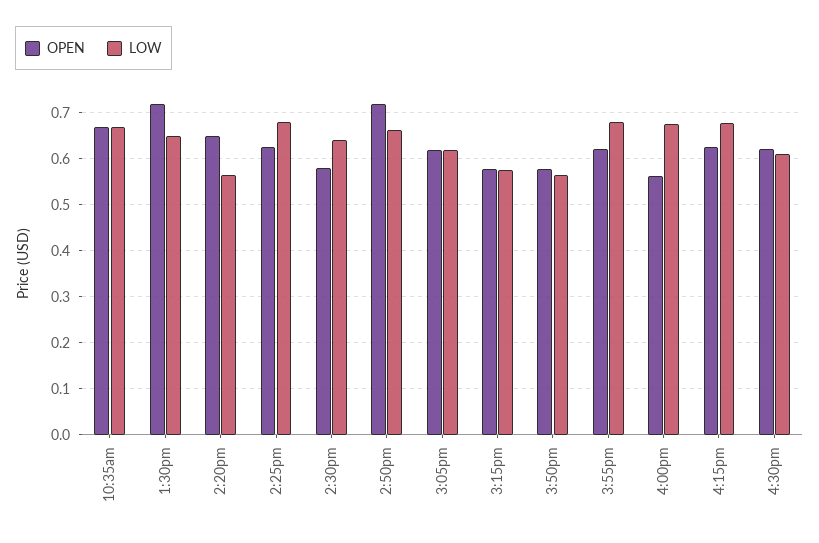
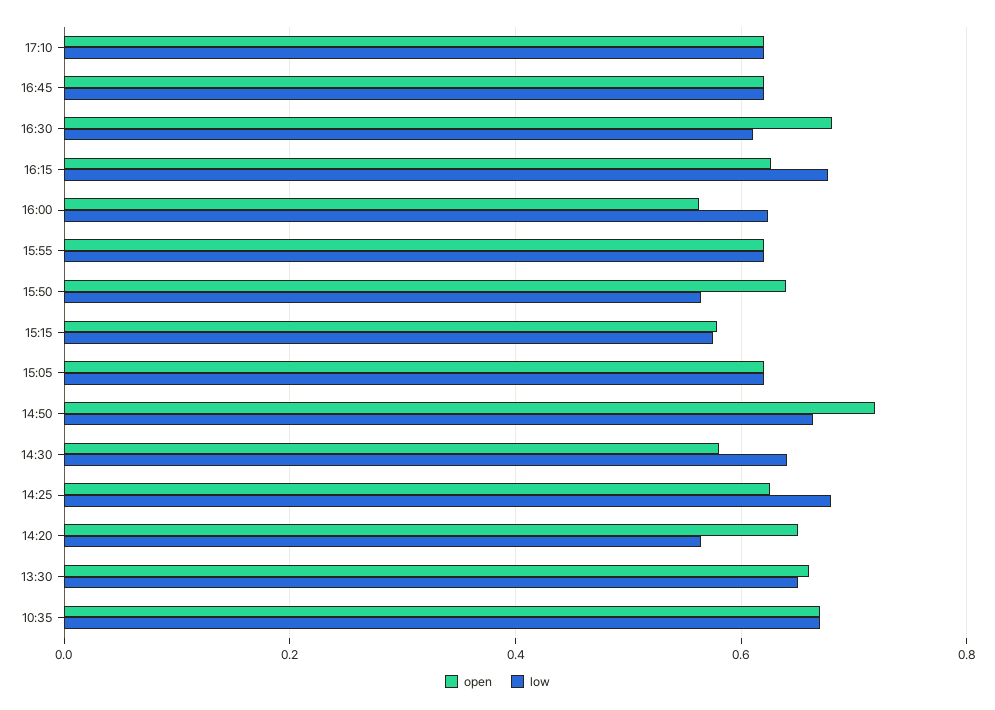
OPEN, 1:30pm: 0.72 -> 0.66
OPEN, 3:50pm: 0.58 -> 0.64
LOW, 3:55pm: 0.68 -> 0.62
LOW, 4:00pm: 0.68 -> 0.62
OPEN, 4:30pm: 0.62 -> 0.68
OPEN, 17:10: none -> 0.62
LOW, 17:10: none -> 0.62
OPEN, 16:45: none -> 0.62
LOW, 16:45: none -> 0.62

